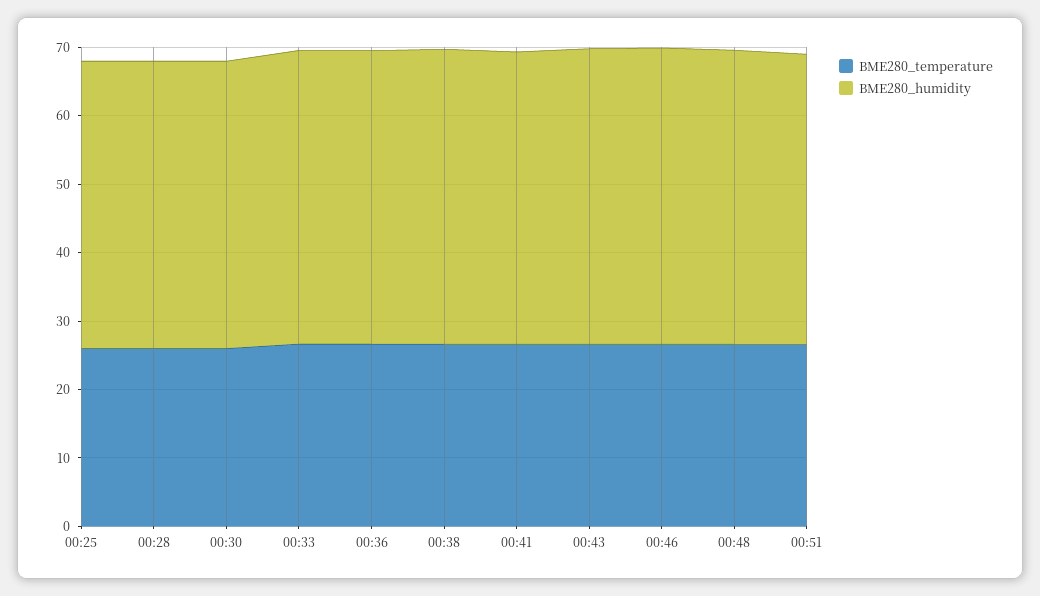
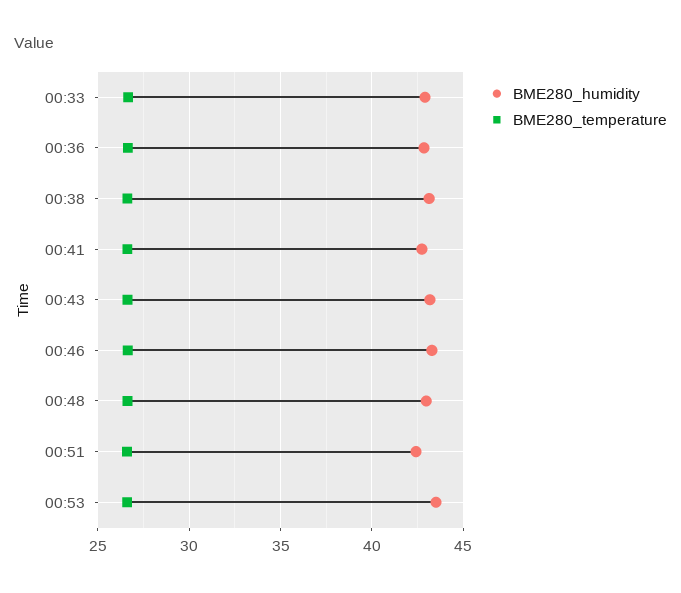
BME280_temperature, 00:25: 26 -> none
BME280_humidity, 00:25: 42 -> none
BME280_temperature, 00:28: 26 -> none
BME280_humidity, 00:28: 42 -> none
BME280_temperature, 00:30: 26 -> none
BME280_humidity, 00:30: 42 -> none
BME280_humidity, 00:53: none -> 43.5
BME280_temperature, 00:53: none -> 26.5

